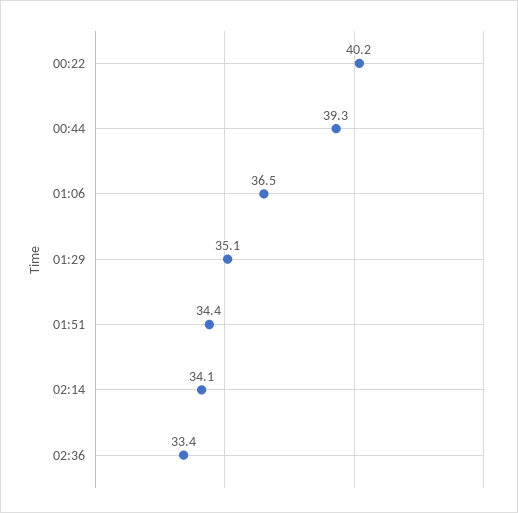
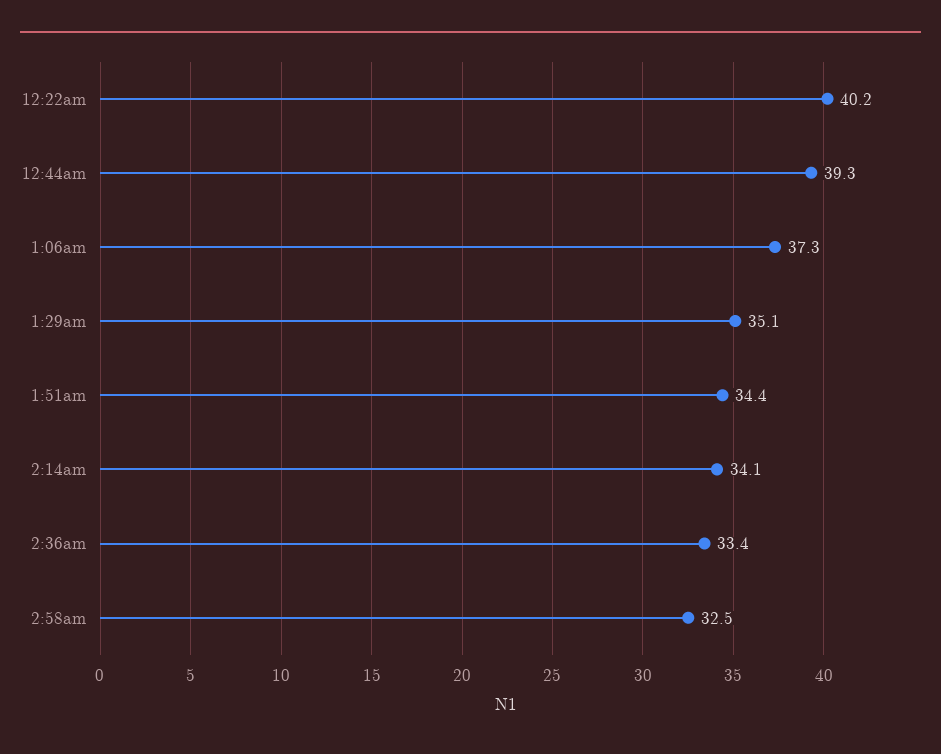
01:06: 36.5 -> 37.3
2:58am: none -> 32.5

